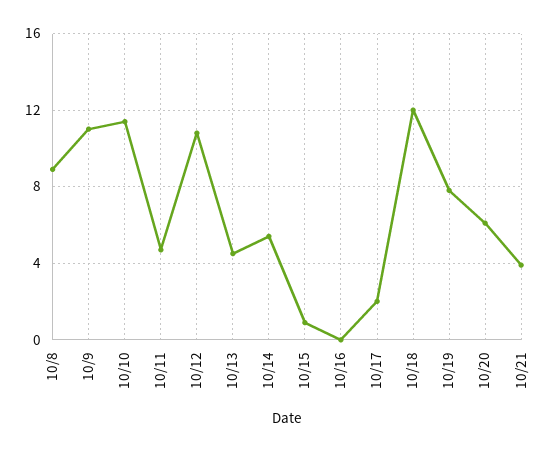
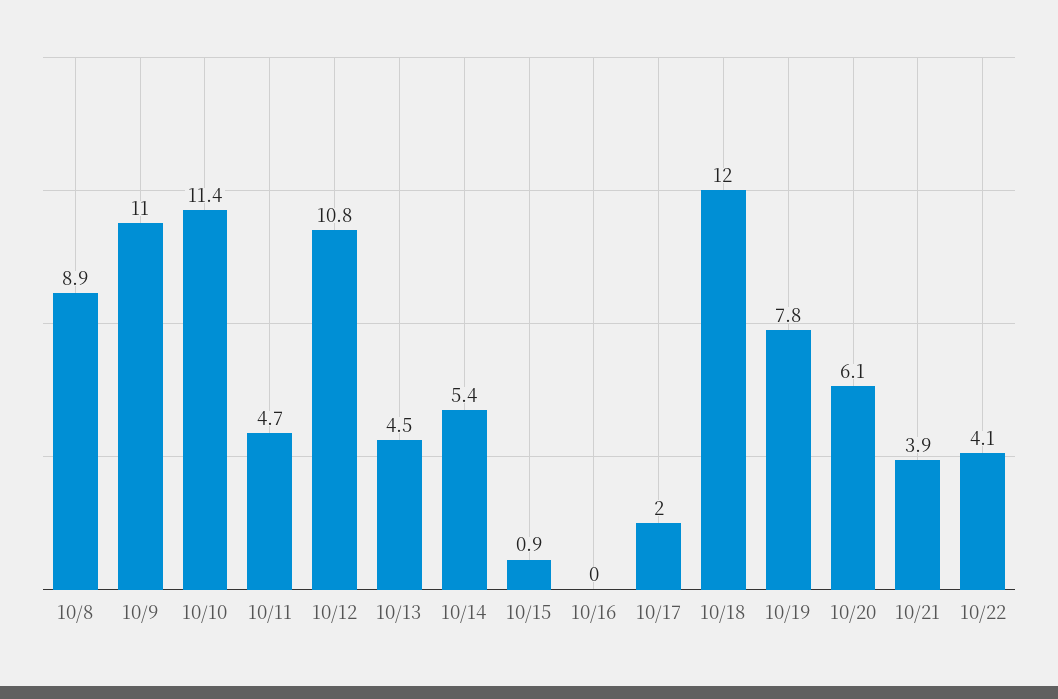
10/22: none -> 4.1

